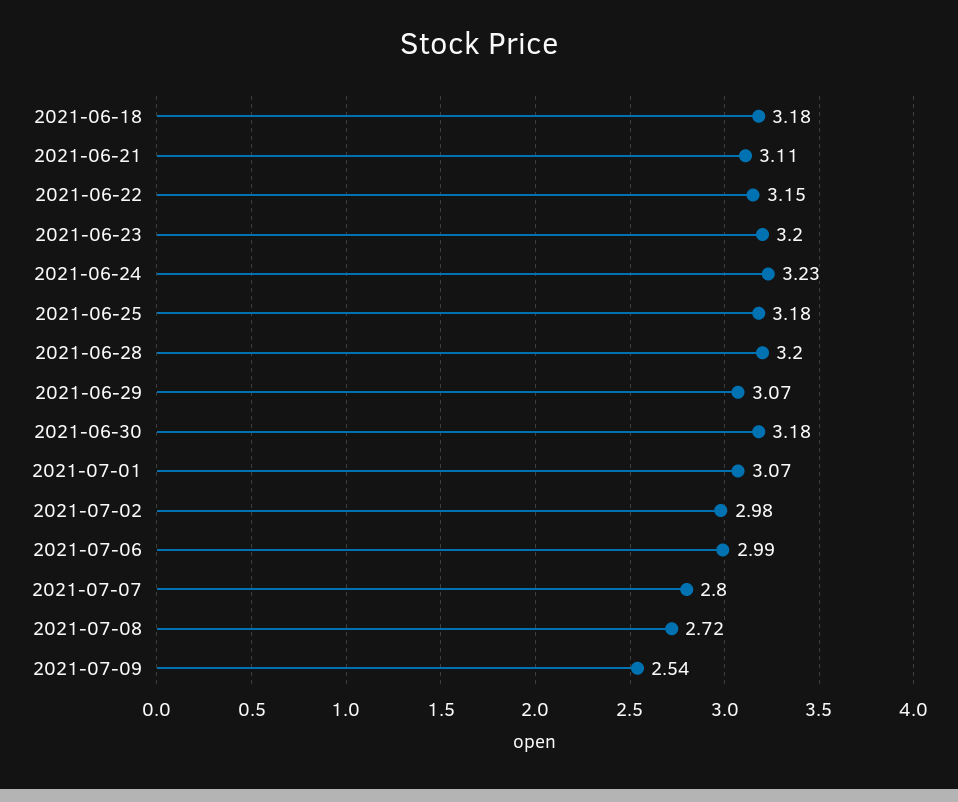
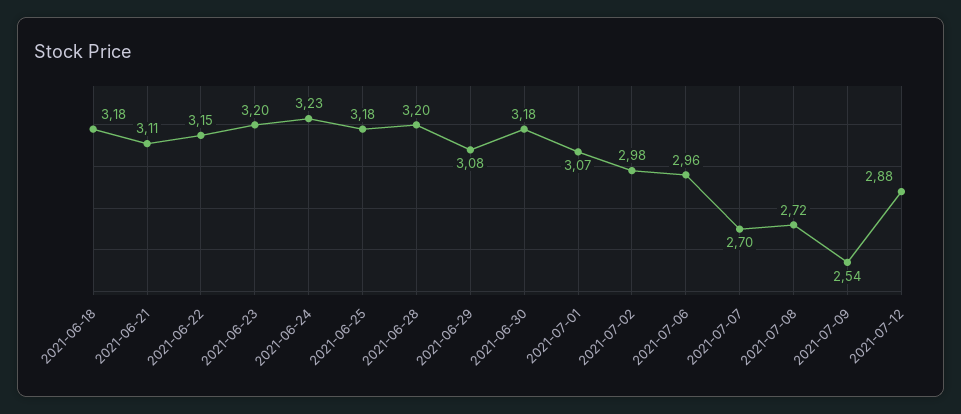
2021-06-29: 3.07 -> 3.08
2021-07-06: 2.99 -> 2.96
2021-07-07: 2.8 -> 2.7
2021-07-12: none -> 2.88

